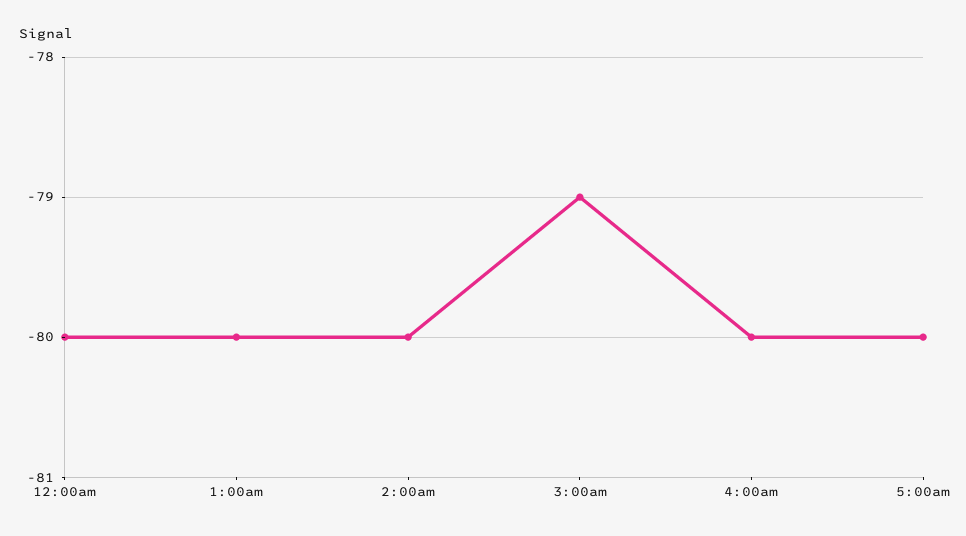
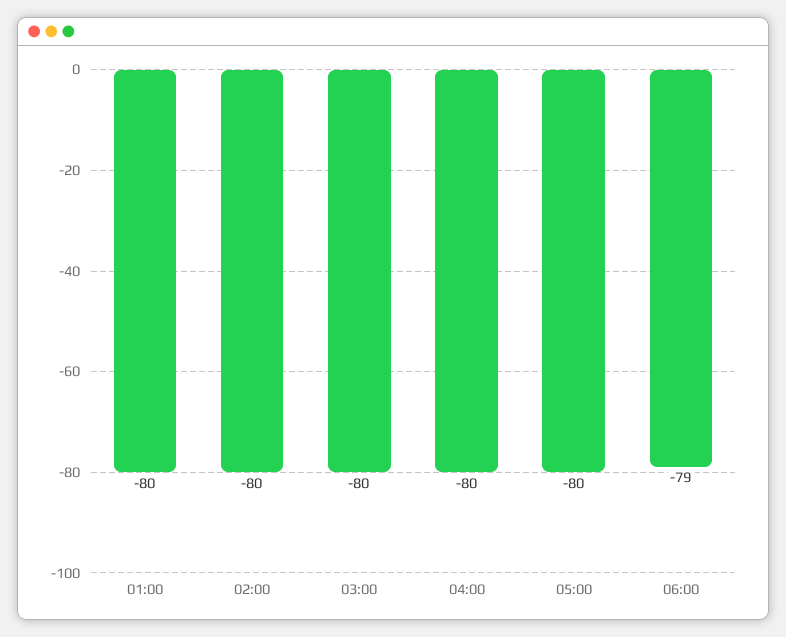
12:00am: -80 -> none
3:00am: -79 -> -80
06:00: none -> -79

